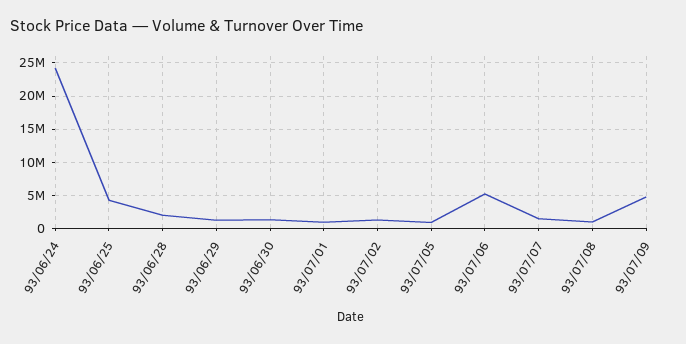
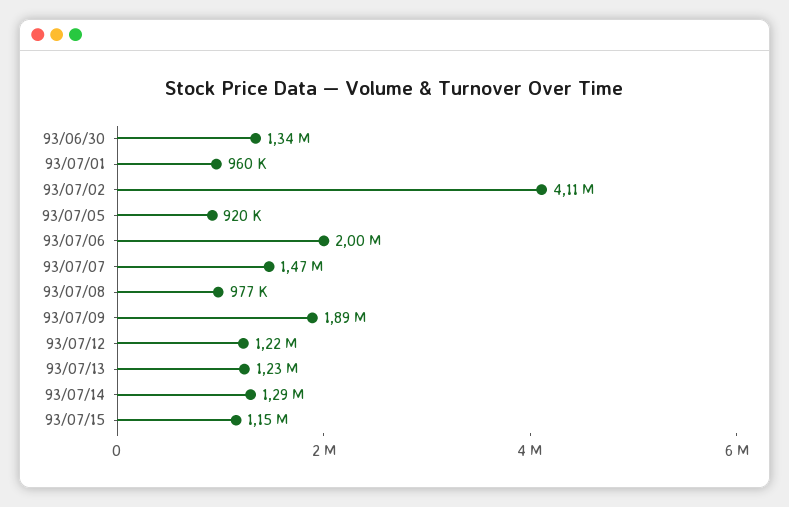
93/06/24: 24000000 -> none
93/06/25: 4000000 -> none
93/06/28: 2000000 -> none
93/06/29: 1000000 -> none
93/07/02: 1000000 -> 4110000
93/07/06: 5000000 -> 2000000
93/07/09: 5000000 -> 1890000
93/07/12: none -> 1220000
93/07/13: none -> 1230000
93/07/14: none -> 1290000
93/07/15: none -> 1150000

